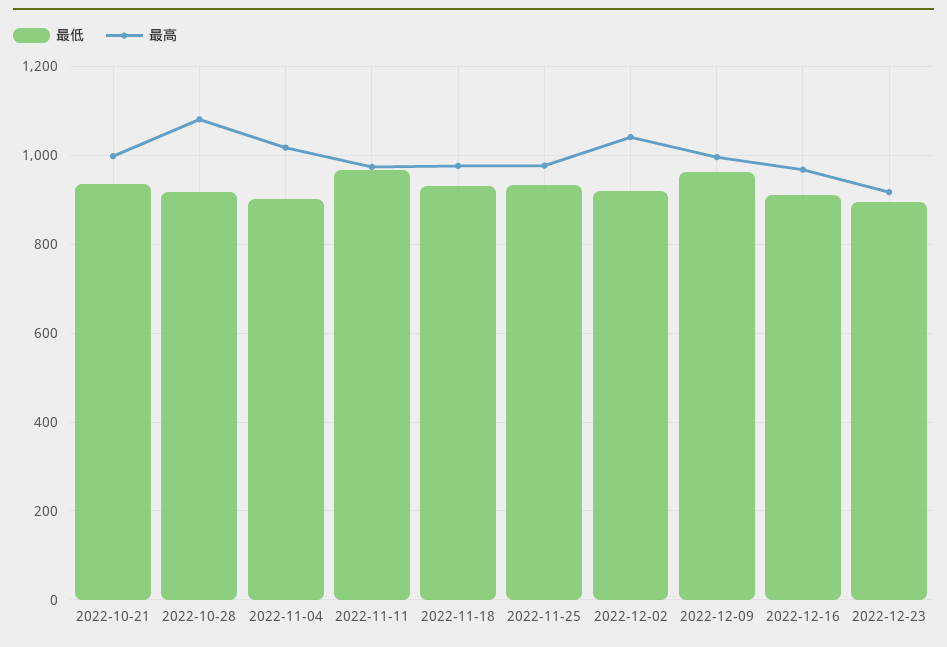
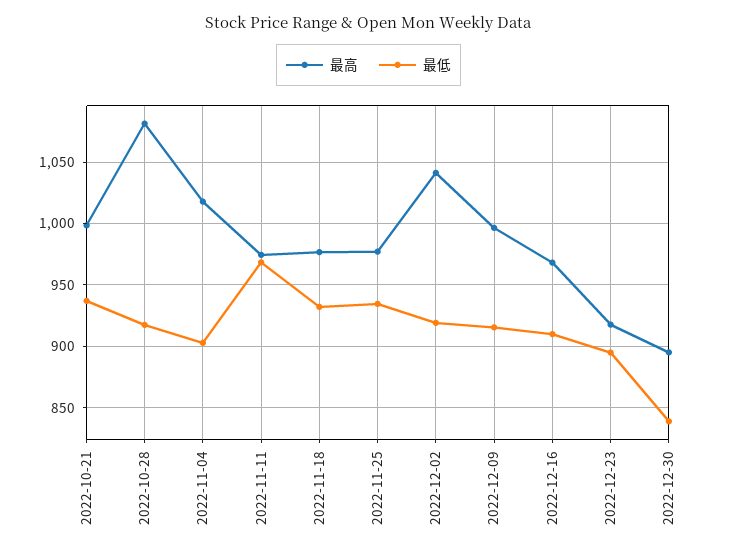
最低, 2022-12-09: 960 -> 915
最高, 2022-12-30: none -> 895
最低, 2022-12-30: none -> 840

